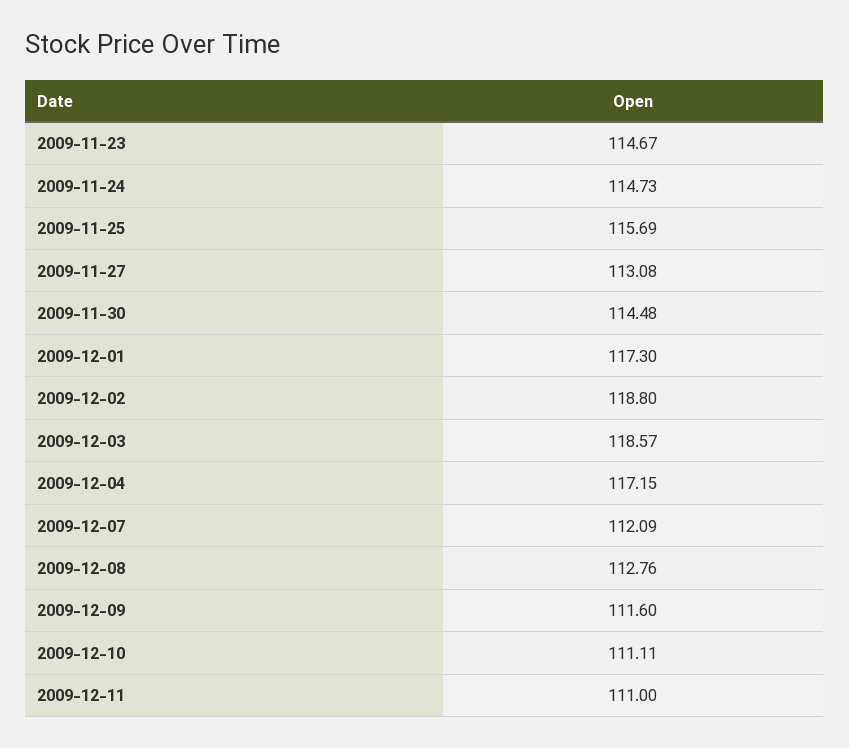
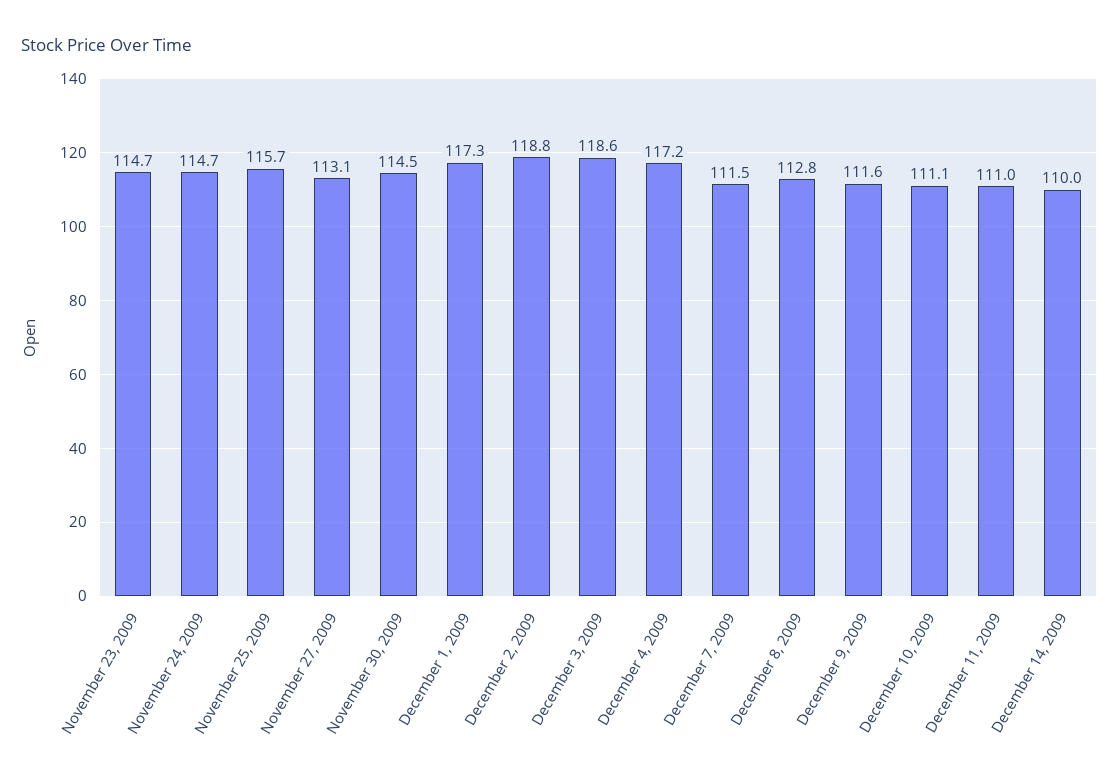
2009-12-07: 112.09 -> 111.5
December 14, 2009: none -> 110

